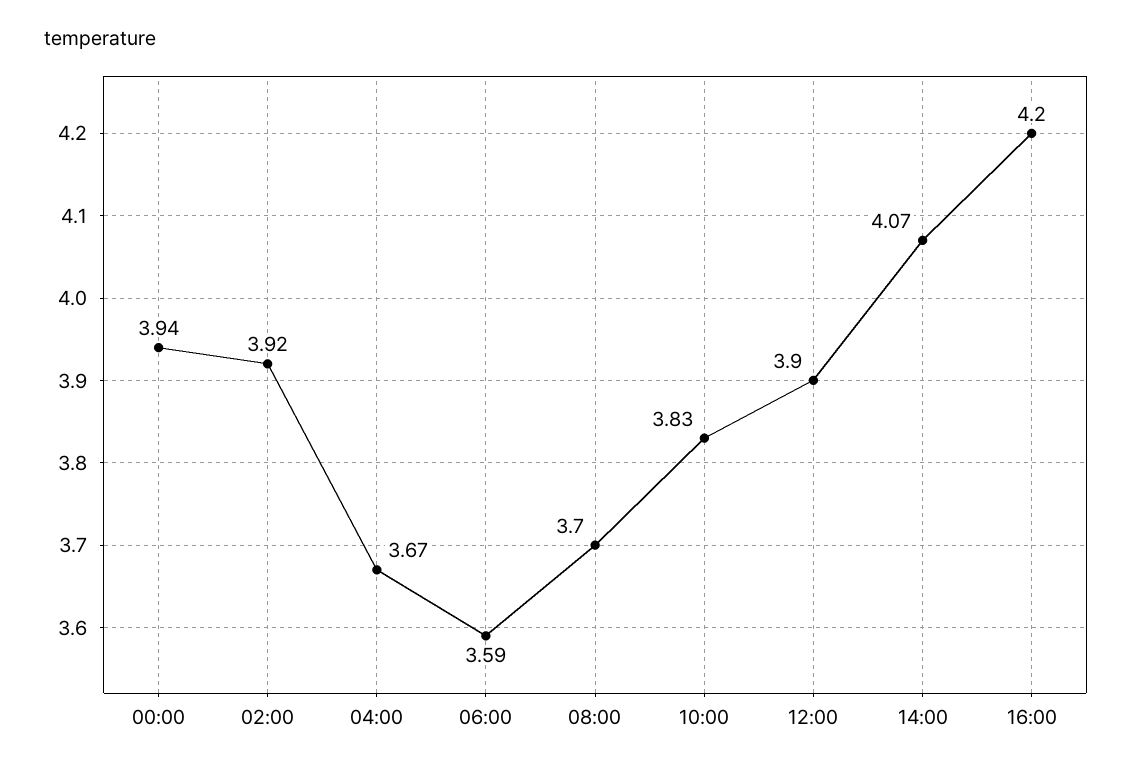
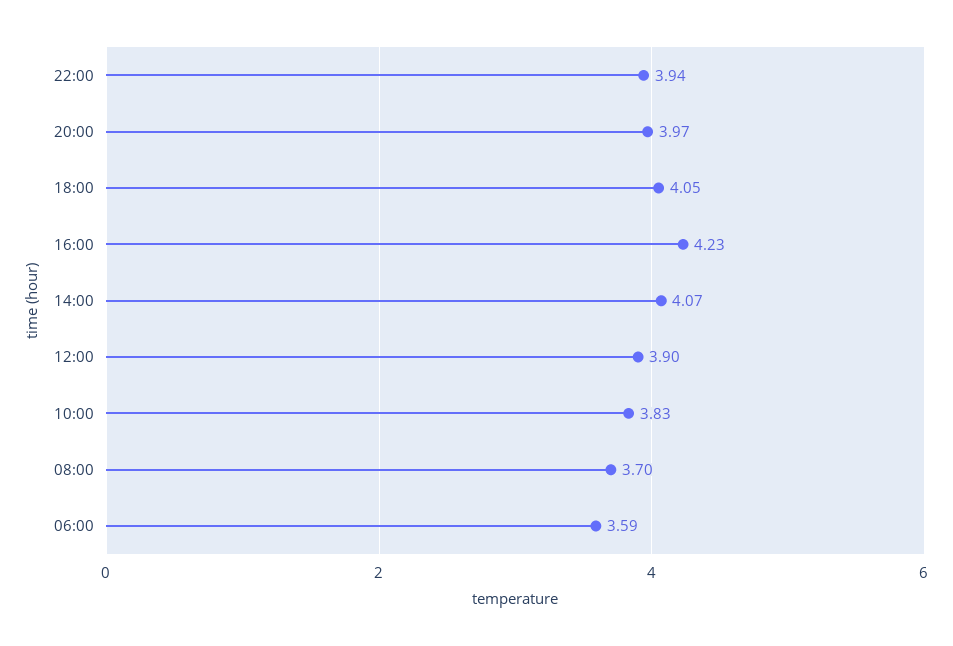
00:00: 3.94 -> none
02:00: 3.92 -> none
04:00: 3.67 -> none
16:00: 4.2 -> 4.23
22:00: none -> 3.94
20:00: none -> 3.97
18:00: none -> 4.05

